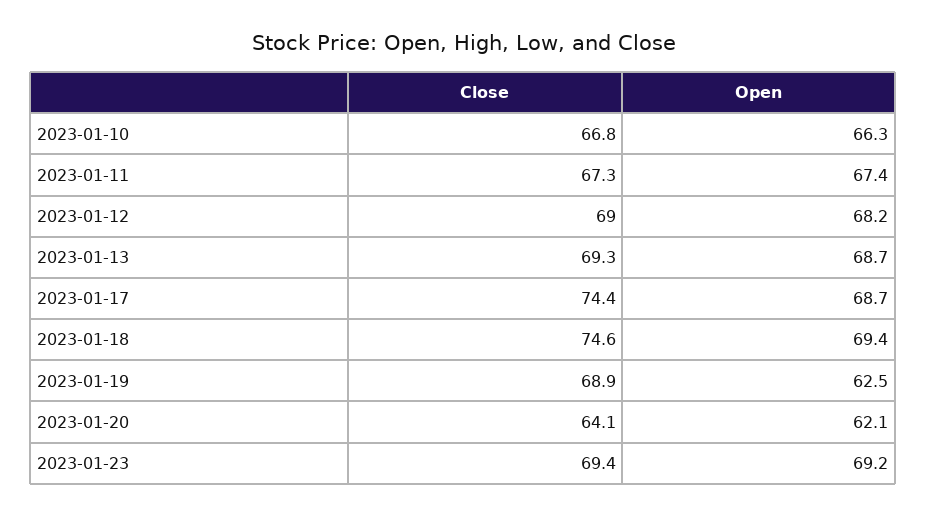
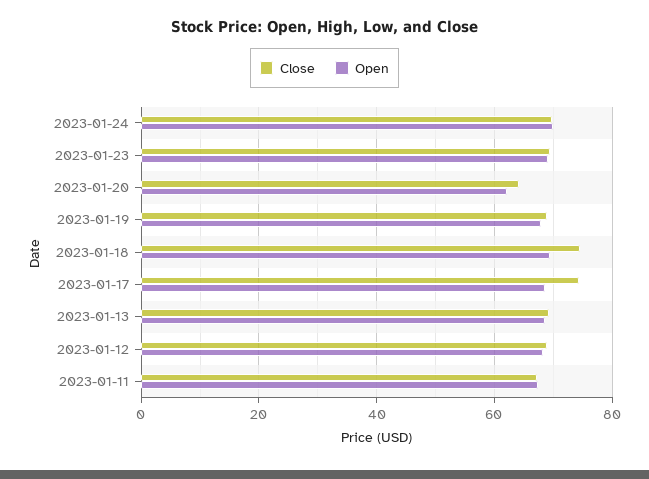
Close, 2023-01-10: 66.8 -> none
Open, 2023-01-10: 66.3 -> none
Open, 2023-01-19: 62.5 -> 68
Close, 2023-01-24: none -> 70
Open, 2023-01-24: none -> 70

